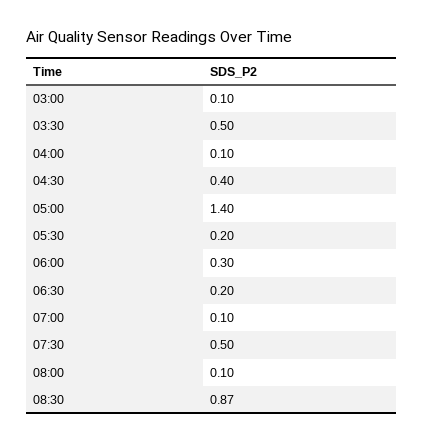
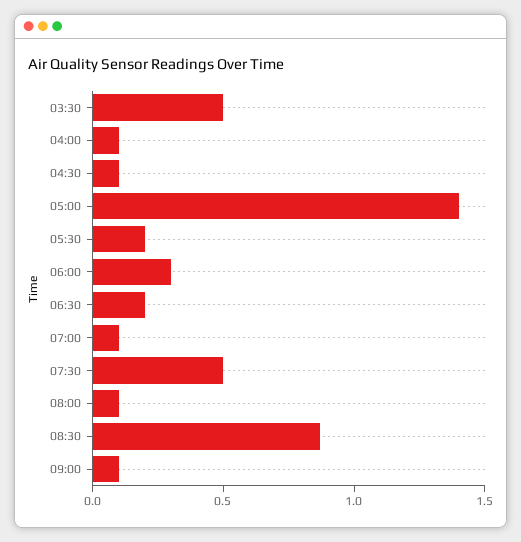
03:00: 0.1 -> none
04:30: 0.4 -> 0.1
09:00: none -> 0.1

